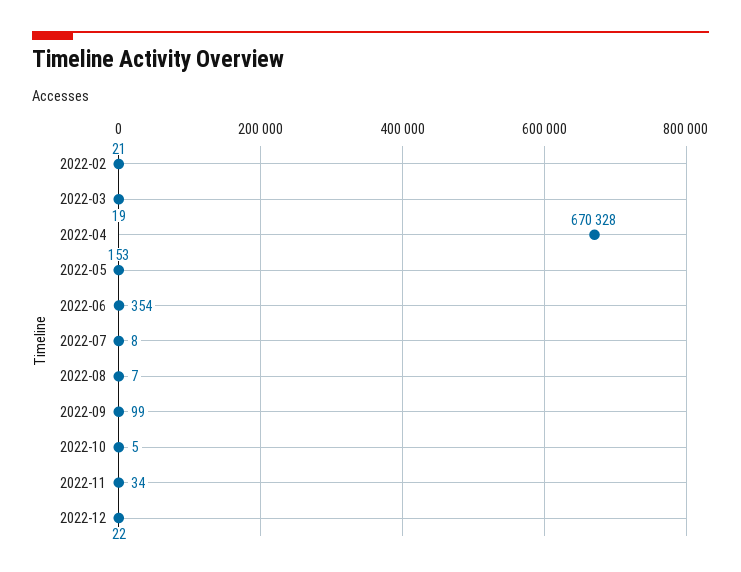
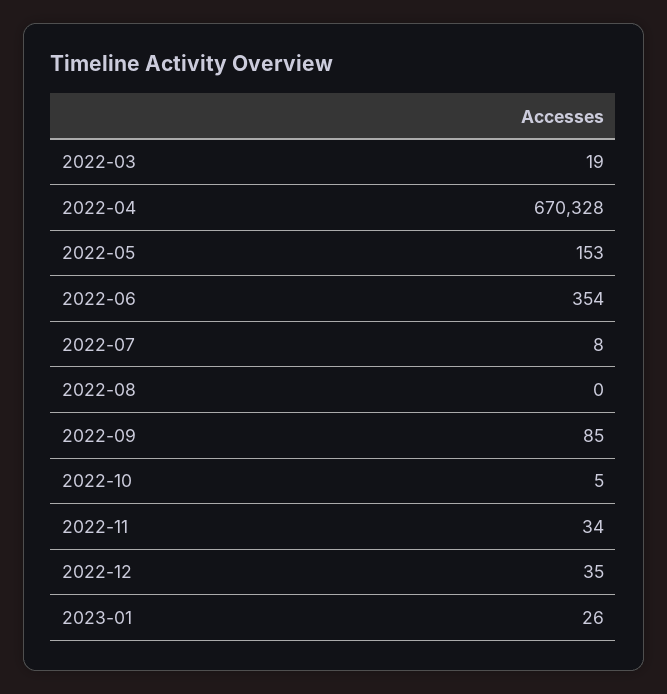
2022-02: 21 -> none
2022-08: 7 -> 0
2022-09: 99 -> 85
2022-12: 22 -> 35
2023-01: none -> 26

